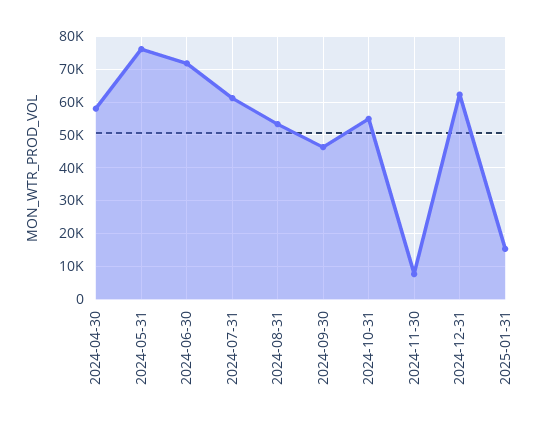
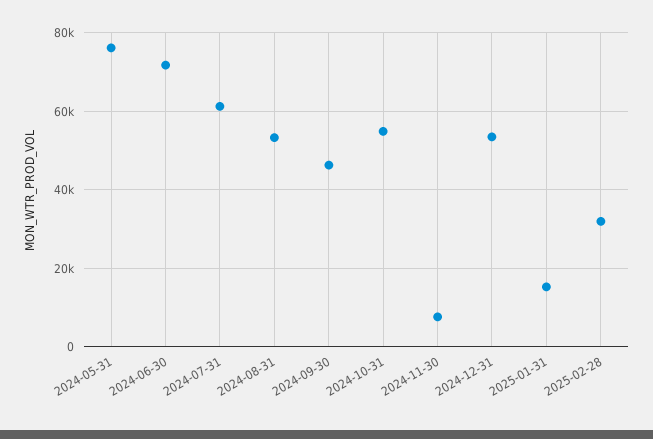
2024-04-30: 58000 -> none
2024-12-31: 62000 -> 54000
2025-02-28: none -> 32000

